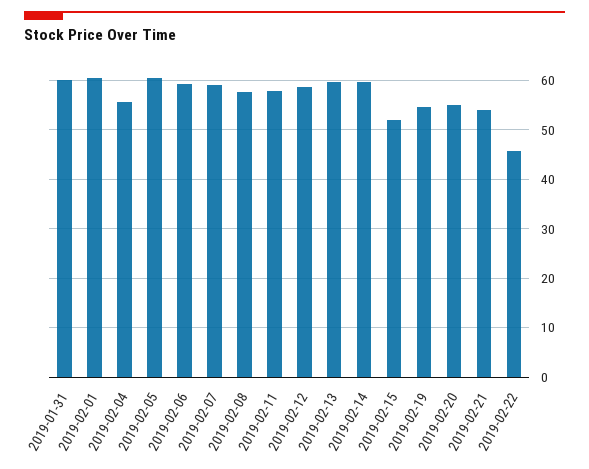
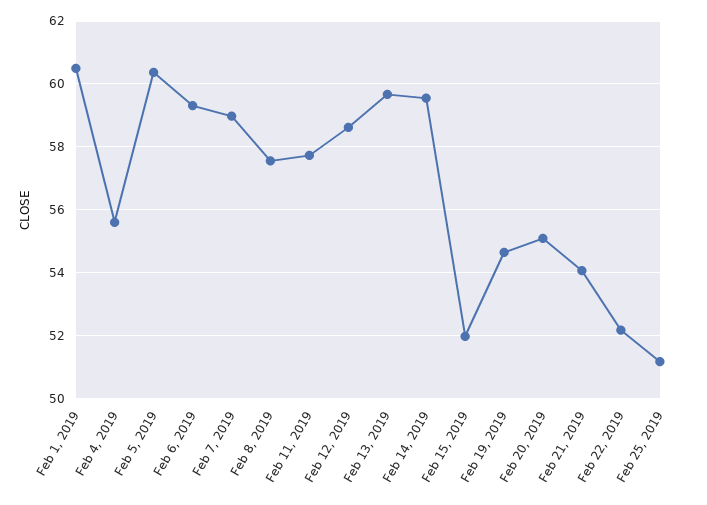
2019-01-31: 60 -> none
2019-02-22: 46 -> 52.2
Feb 25, 2019: none -> 51.2

